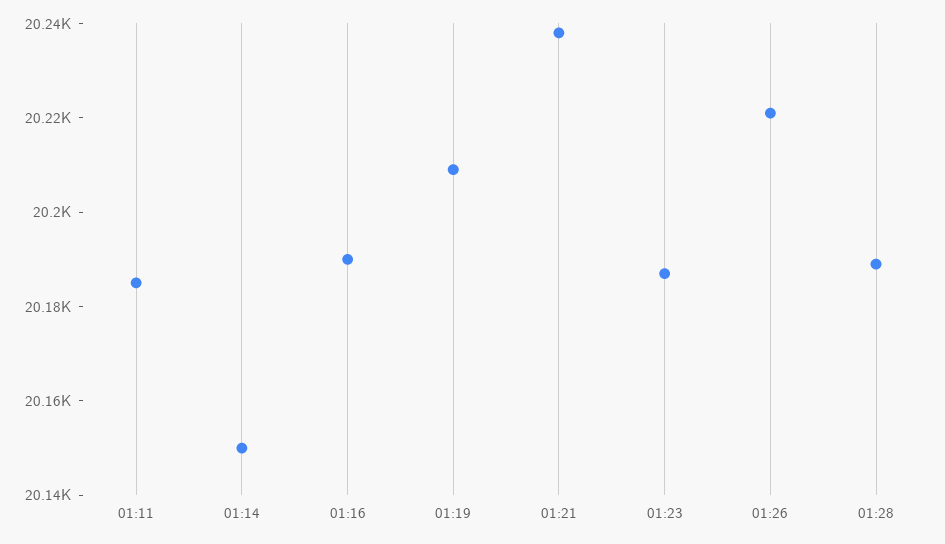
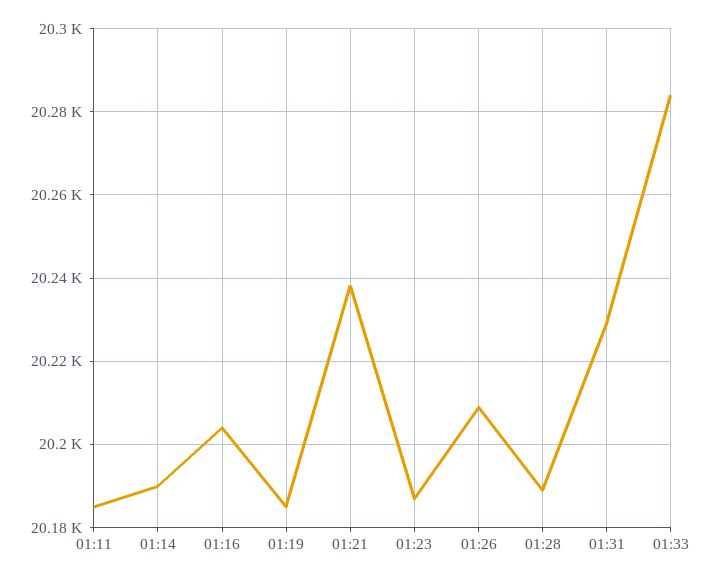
01:14: 20150 -> 20190
01:16: 20190 -> 20205
01:19: 20210 -> 20185
01:26: 20220 -> 20210
01:31: none -> 20230
01:33: none -> 20285

